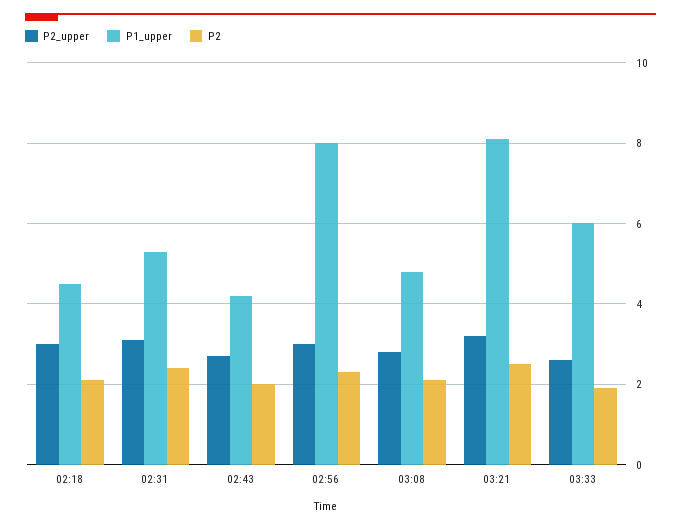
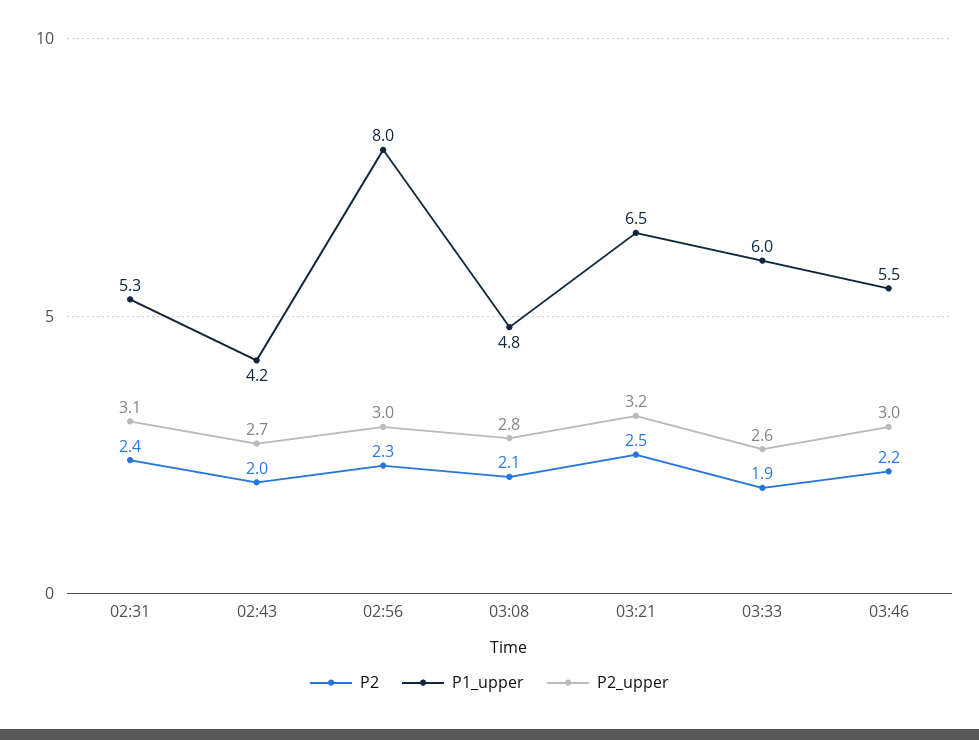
P2_upper, 02:18: 3 -> none
P1_upper, 02:18: 4.5 -> none
P2, 02:18: 2 -> none
P1_upper, 03:21: 8 -> 6.5
P2, 03:46: none -> 2.2
P1_upper, 03:46: none -> 5.5
P2_upper, 03:46: none -> 3

